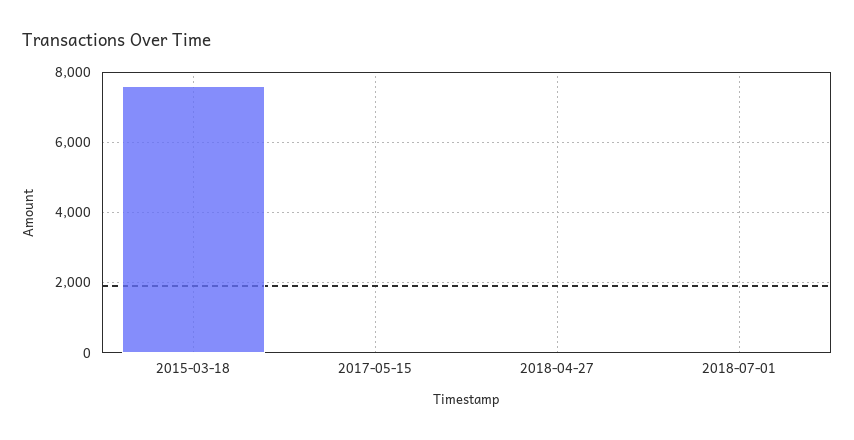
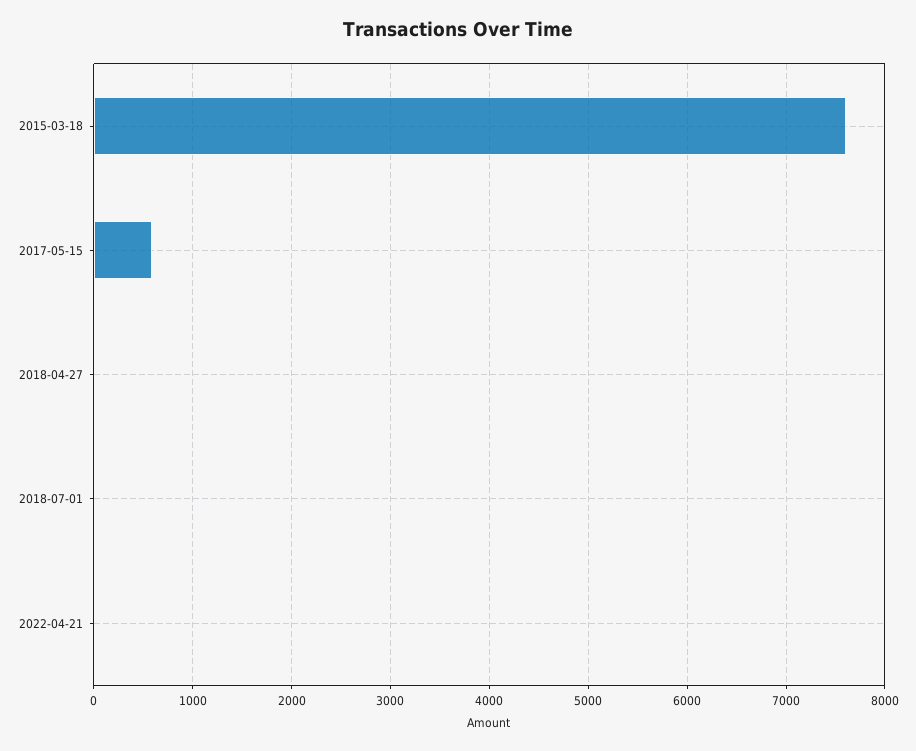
2017-05-15: 0 -> 600
2022-04-21: none -> 0

